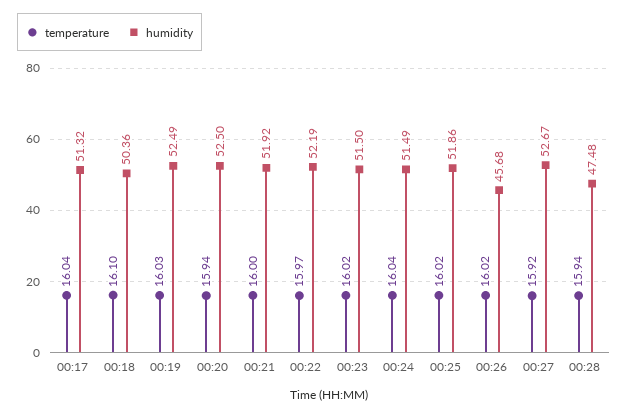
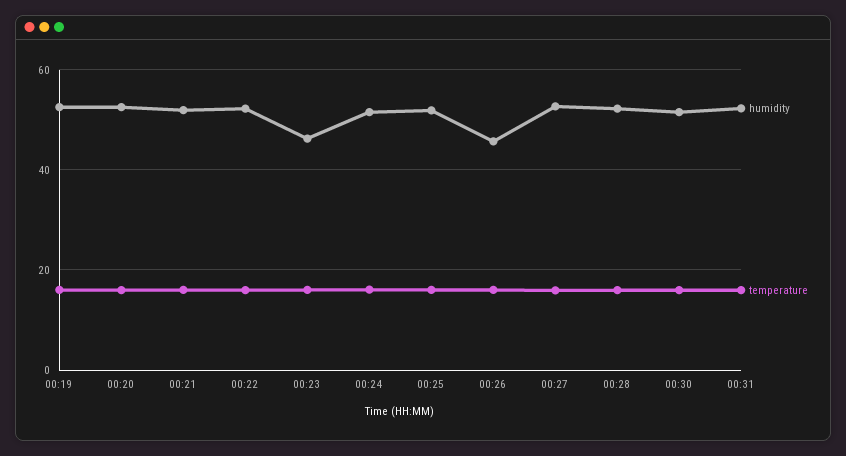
temperature, 00:17: 16.04 -> none
humidity, 00:17: 51.32 -> none
temperature, 00:18: 16.1 -> none
humidity, 00:18: 50.36 -> none
humidity, 00:23: 51.5 -> 46
humidity, 00:28: 47.48 -> 52
humidity, 00:30: none -> 52
temperature, 00:30: none -> 16
humidity, 00:31: none -> 52
temperature, 00:31: none -> 16

